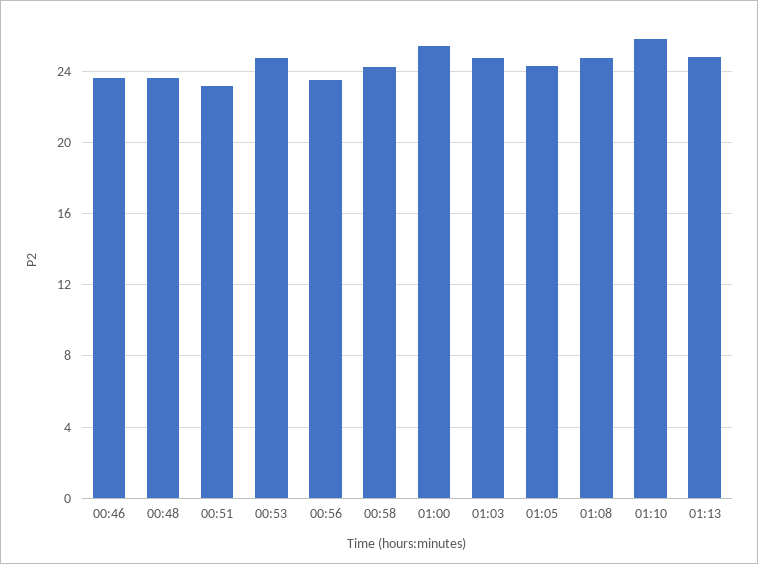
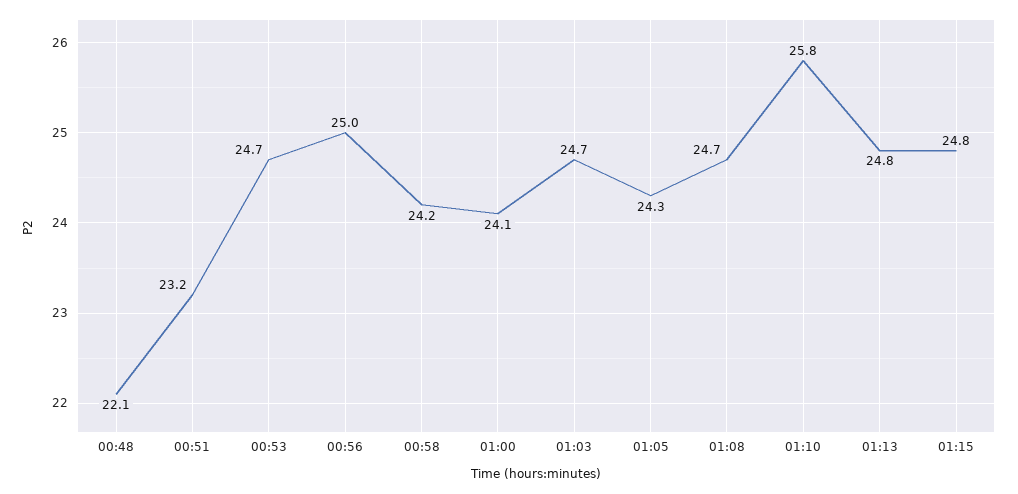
00:46: 23.5 -> none
00:48: 23.5 -> 22.1
00:56: 23.5 -> 25
01:00: 25.5 -> 24.1
01:15: none -> 24.8

